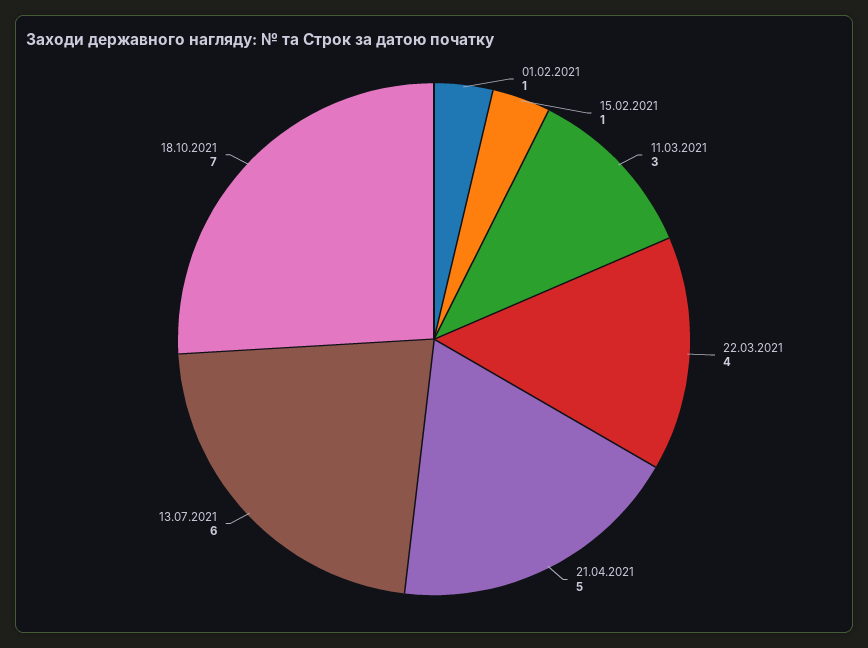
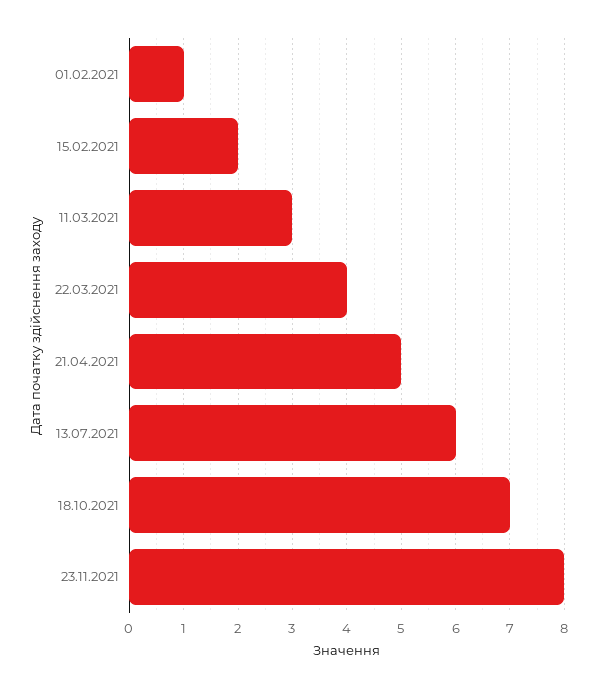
15.02.2021: 1 -> 2
23.11.2021: none -> 8

